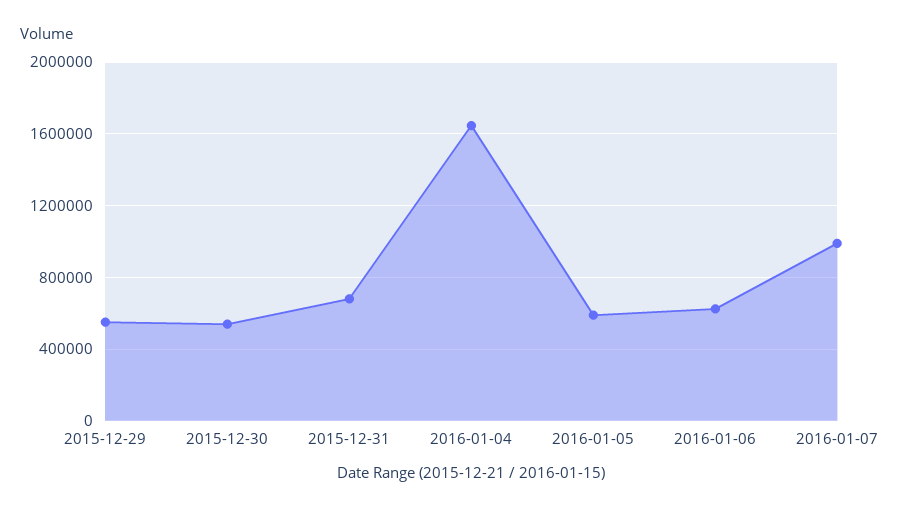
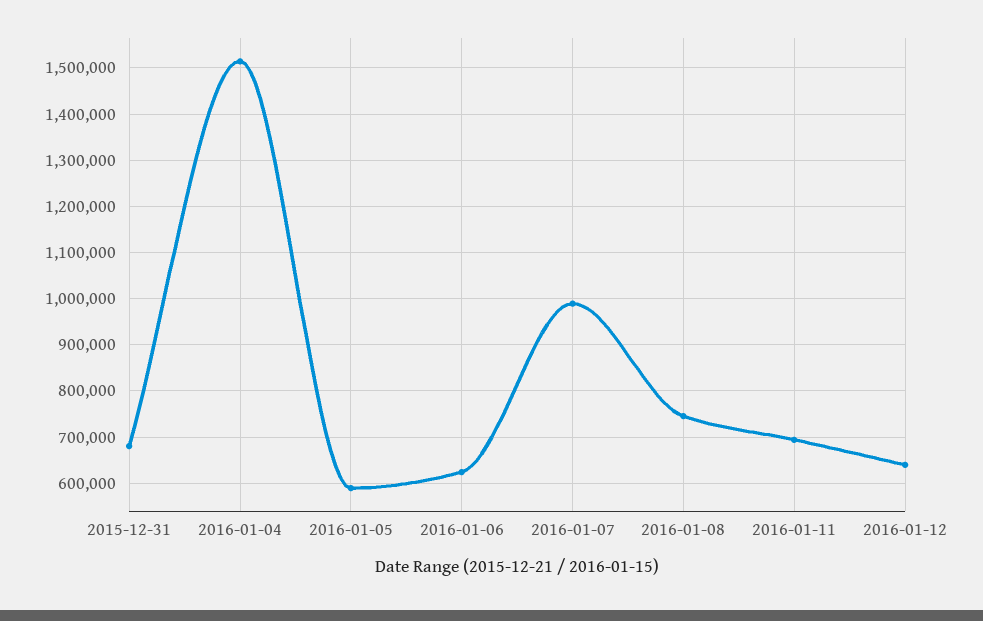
2015-12-29: 550000 -> none
2015-12-30: 550000 -> none
2016-01-04: 1650000 -> 1520000
2016-01-08: none -> 740000
2016-01-11: none -> 700000
2016-01-12: none -> 640000

